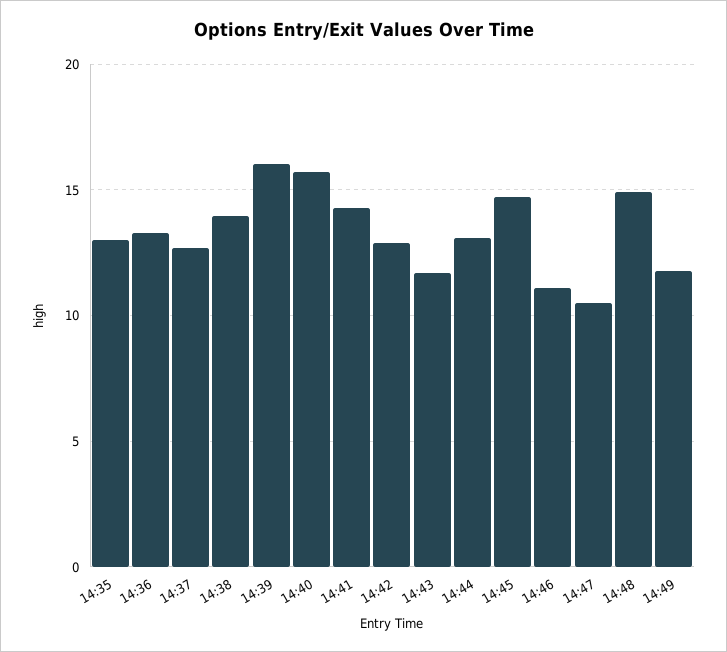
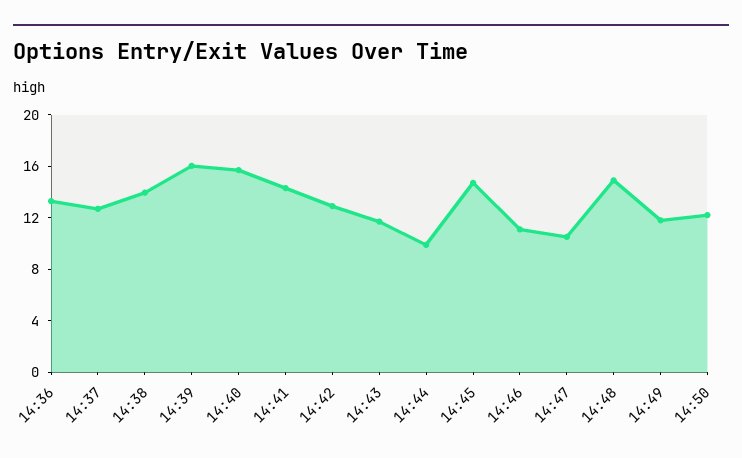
14:35: 13 -> none
14:44: 13 -> 10
14:50: none -> 12

